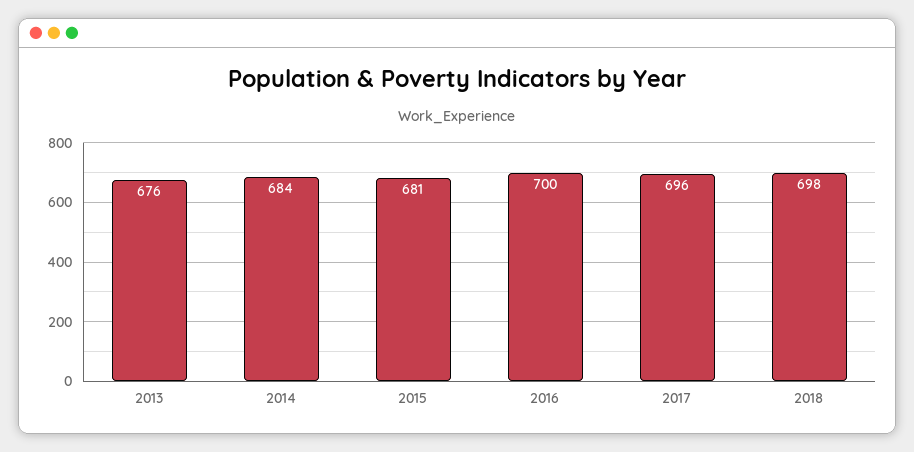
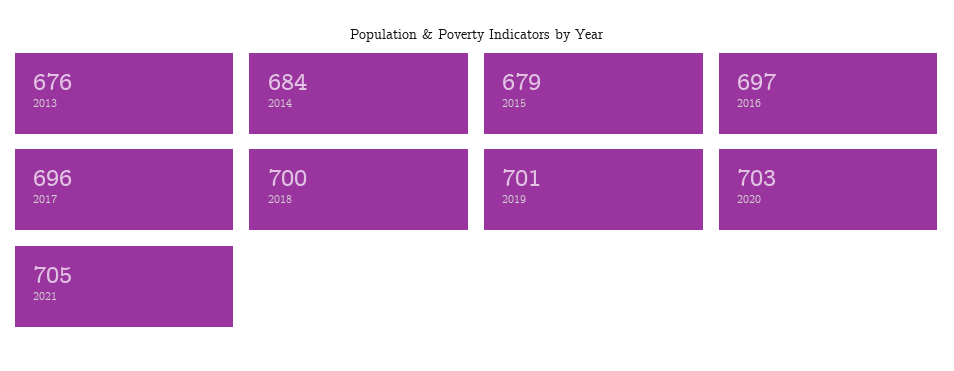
2015: 681 -> 679
2016: 700 -> 697
2018: 698 -> 700
2019: none -> 701
2020: none -> 703
2021: none -> 705

